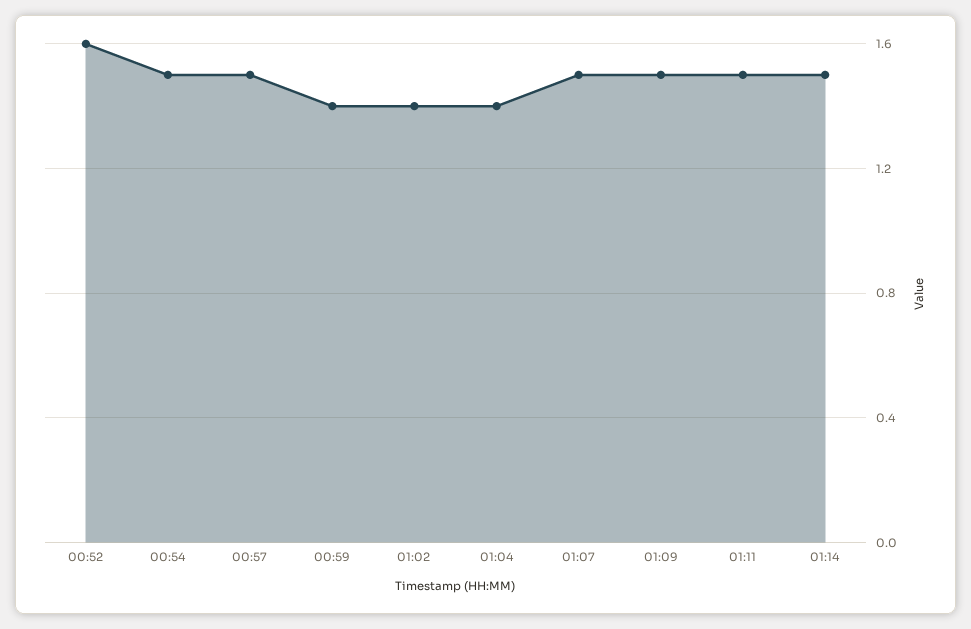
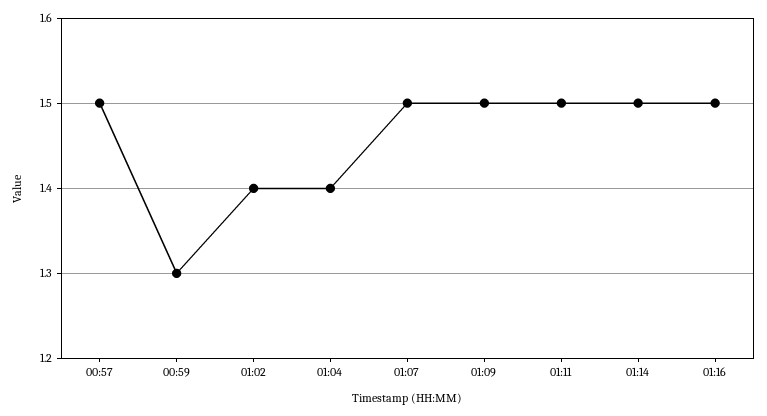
00:52: 1.6 -> none
00:54: 1.5 -> none
00:59: 1.4 -> 1.3
01:16: none -> 1.5

